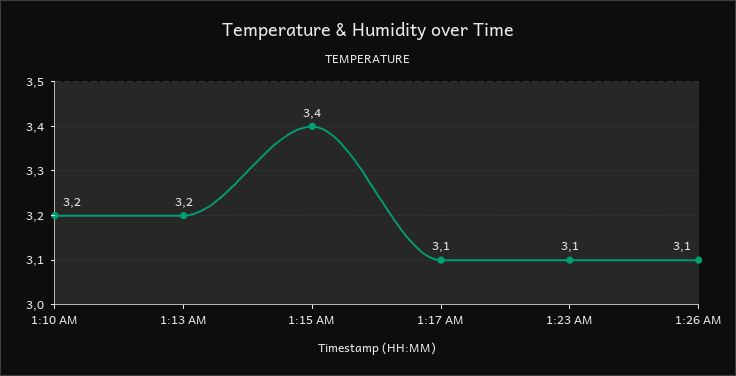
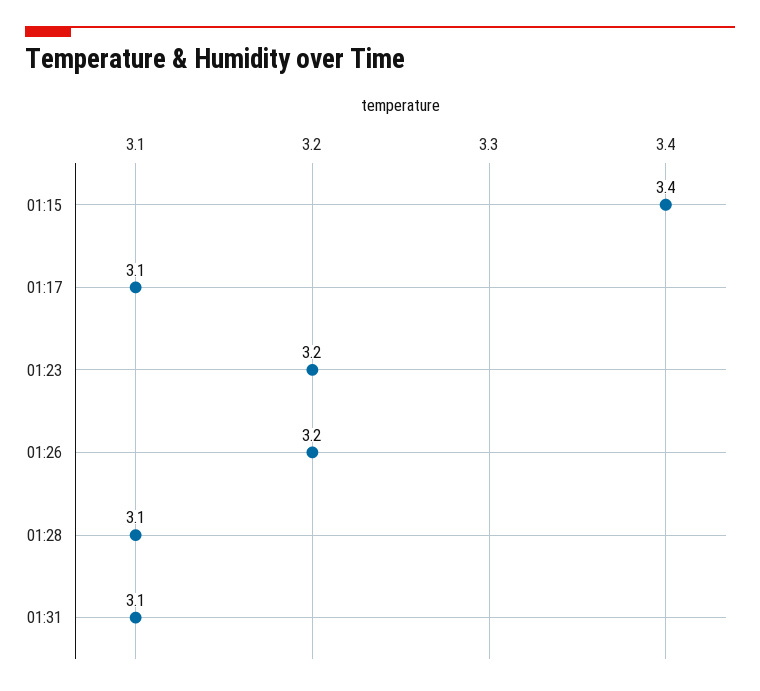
1:10 AM: 3.2 -> none
1:13 AM: 3.2 -> none
1:23 AM: 3.1 -> 3.2
1:26 AM: 3.1 -> 3.2
01:28: none -> 3.1
01:31: none -> 3.1

